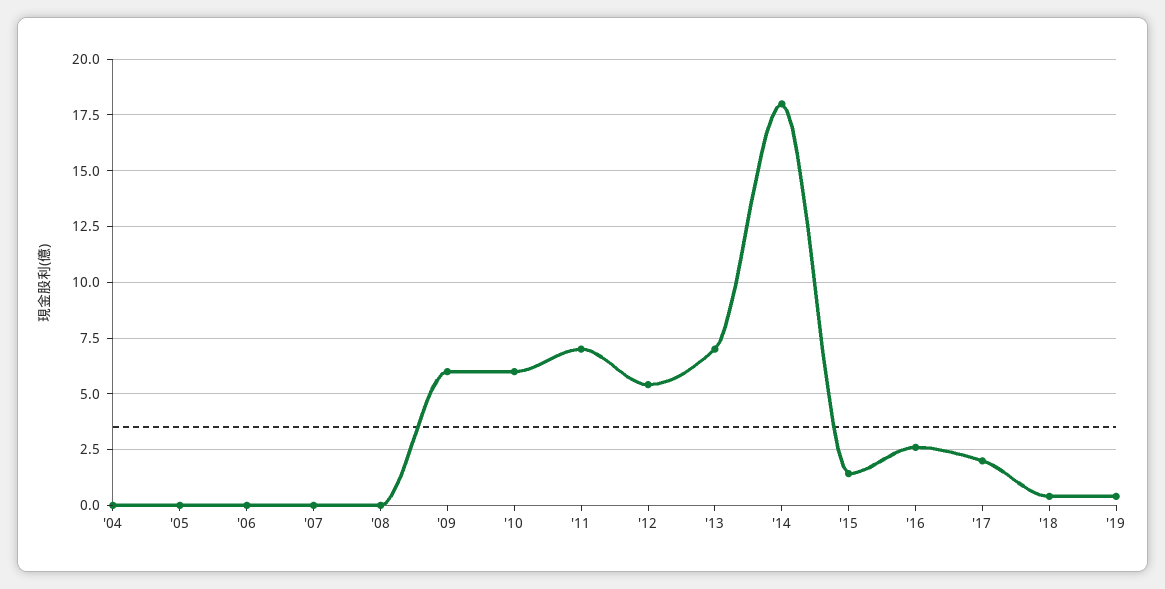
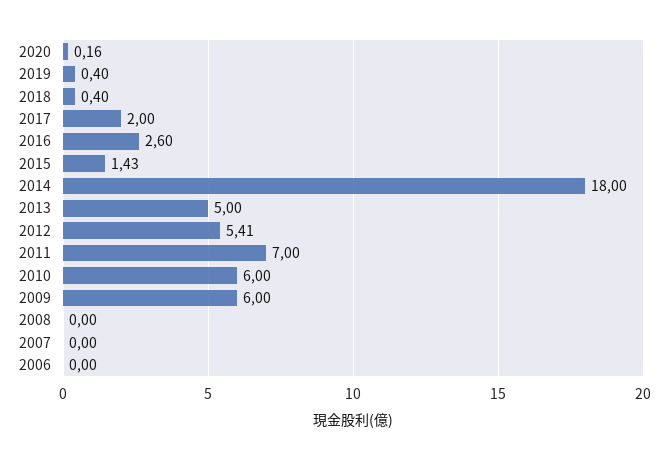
'04: 0 -> none
'05: 0 -> none
'13: 7 -> 5
2020: none -> 0.16

